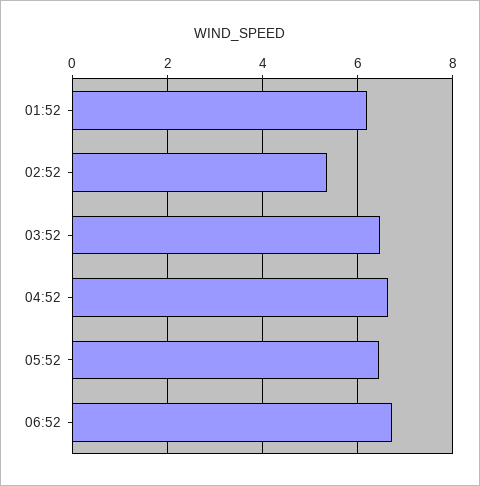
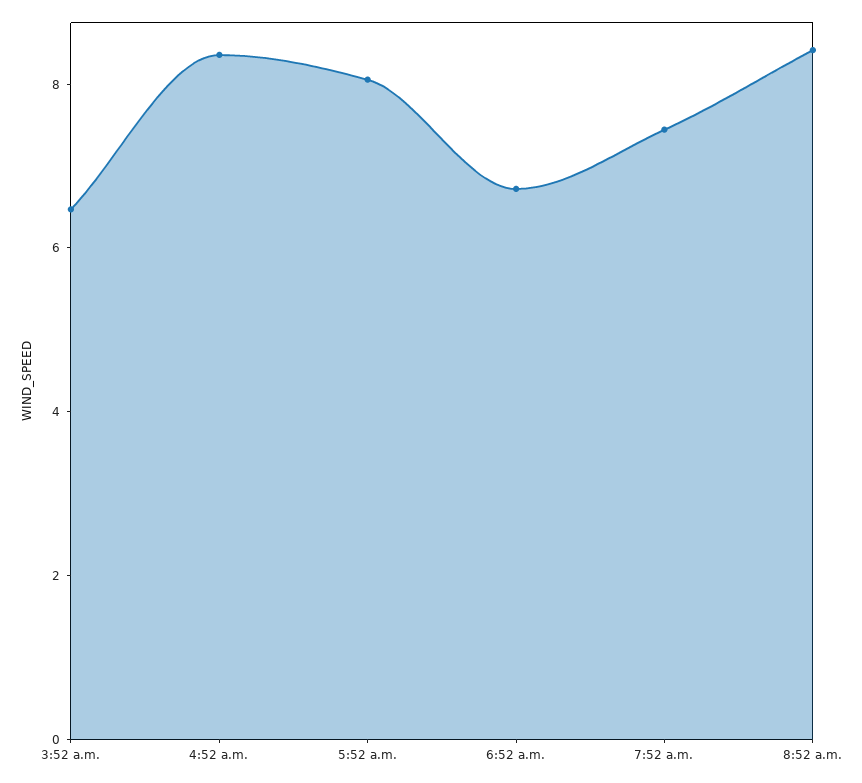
01:52: 6.2 -> none
02:52: 5.4 -> none
04:52: 6.6 -> 8.5
05:52: 6.4 -> 8
7:52 a.m.: none -> 7.5
8:52 a.m.: none -> 8.5

